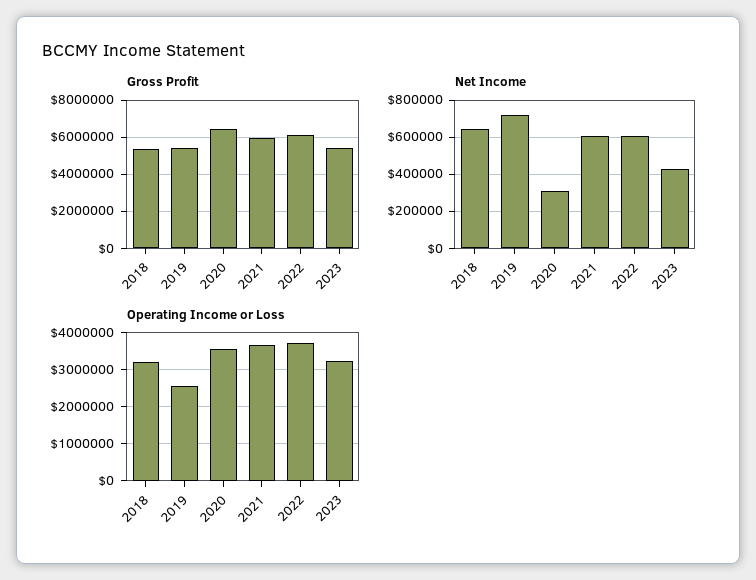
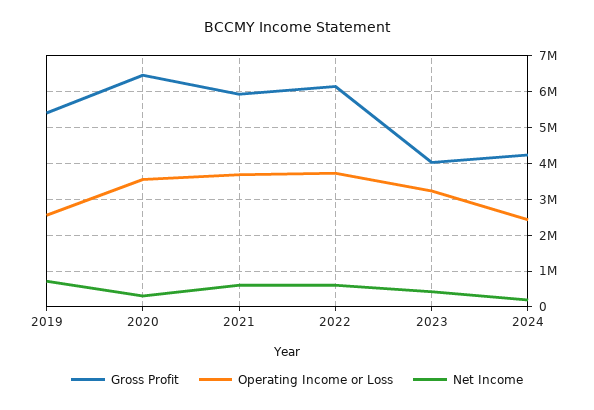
Gross Profit, 2018: 5500000 -> none
Gross Profit, 2023: 5500000 -> 4000000
Net Income, 2018: 650000 -> none
Operating Income or Loss, 2018: 3200000 -> none
Gross Profit, 2024: none -> 4200000
Operating Income or Loss, 2024: none -> 2400000
Net Income, 2024: none -> 200000

